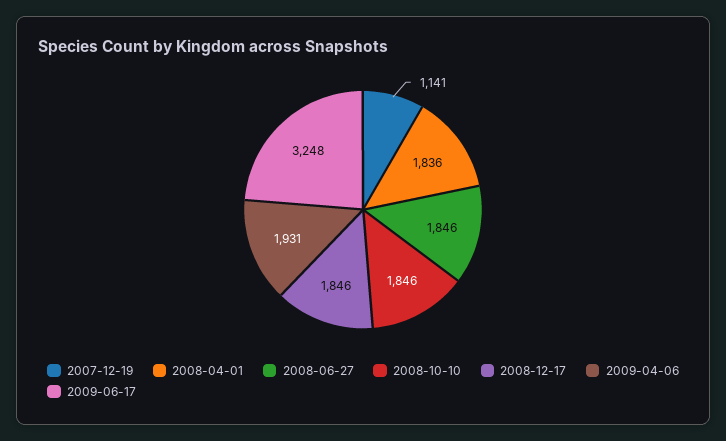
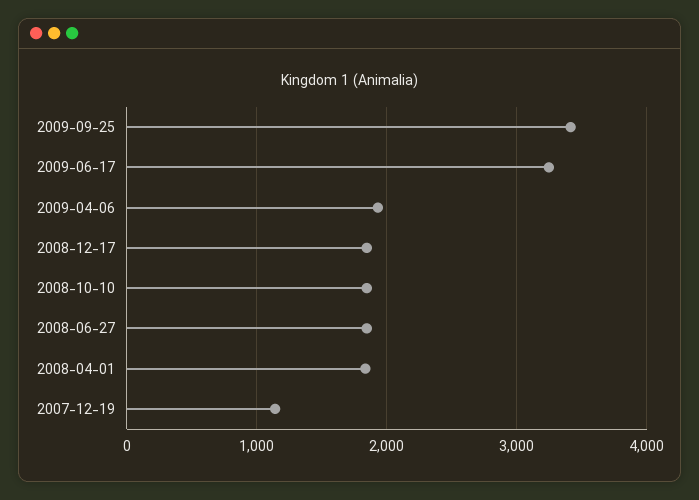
2009-09-25: none -> 3400

